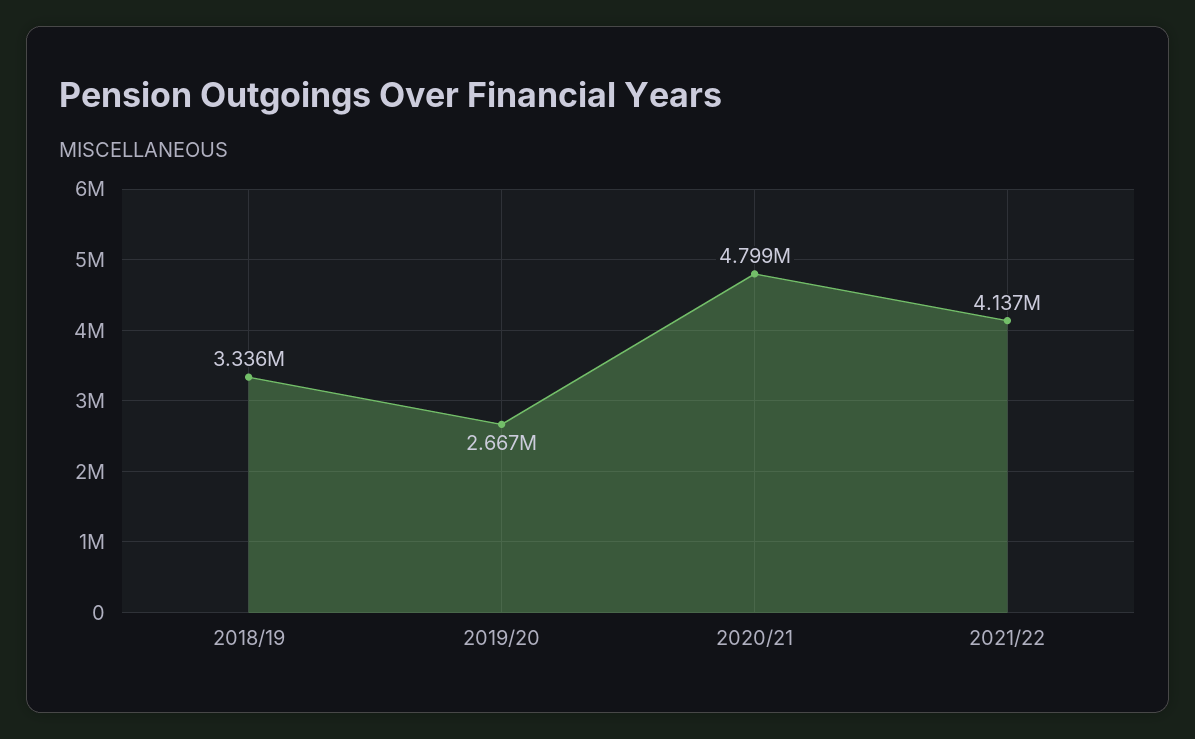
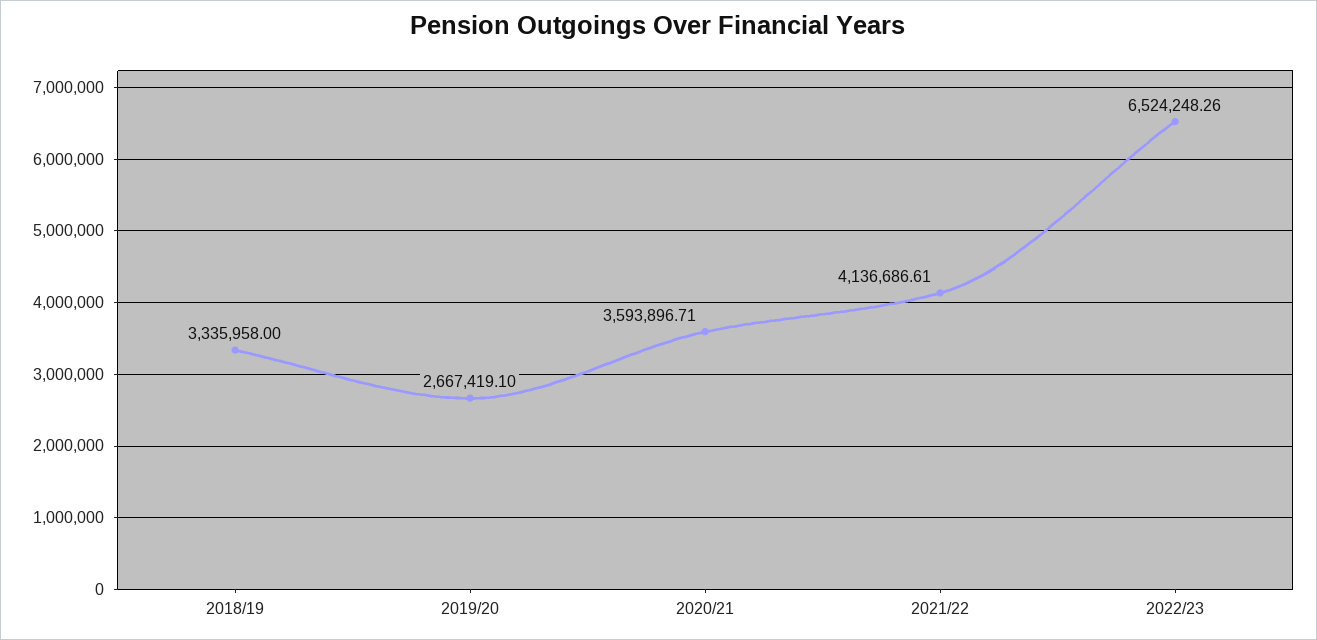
2020/21: 4799000 -> 3593896.71
2022/23: none -> 6524248.26

